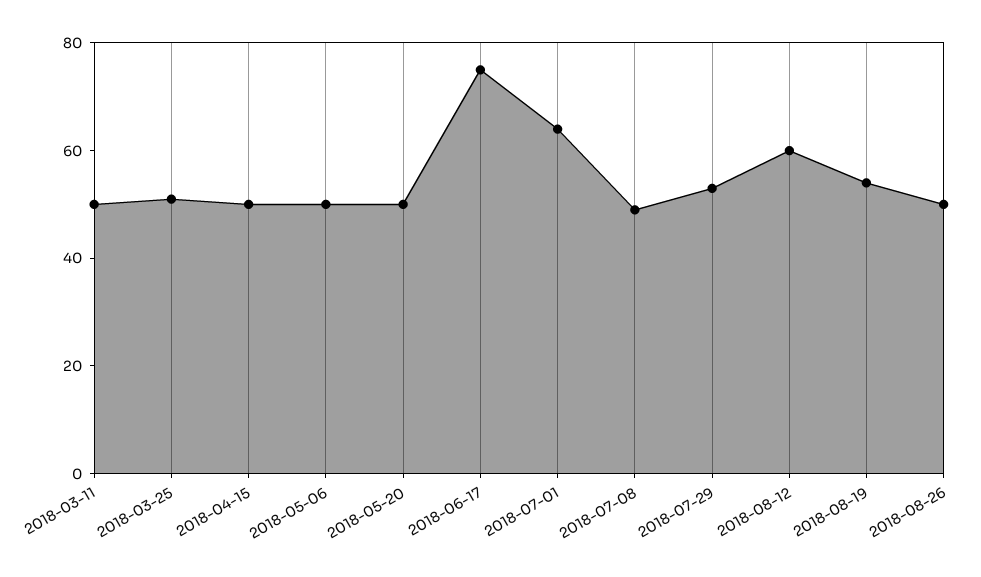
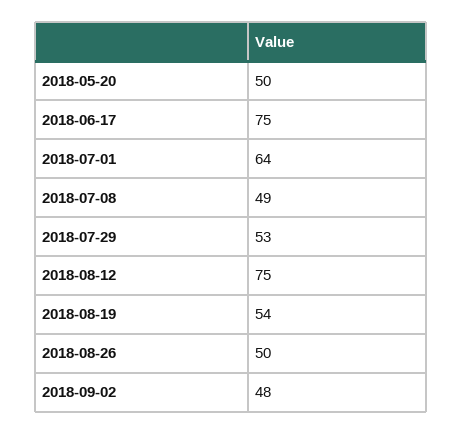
2018-03-11: 50 -> none
2018-03-25: 50 -> none
2018-04-15: 50 -> none
2018-05-06: 50 -> none
2018-08-12: 60 -> 75
2018-09-02: none -> 48

